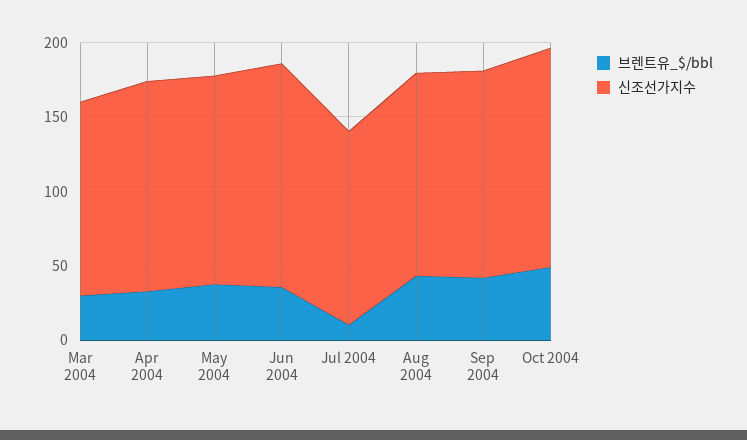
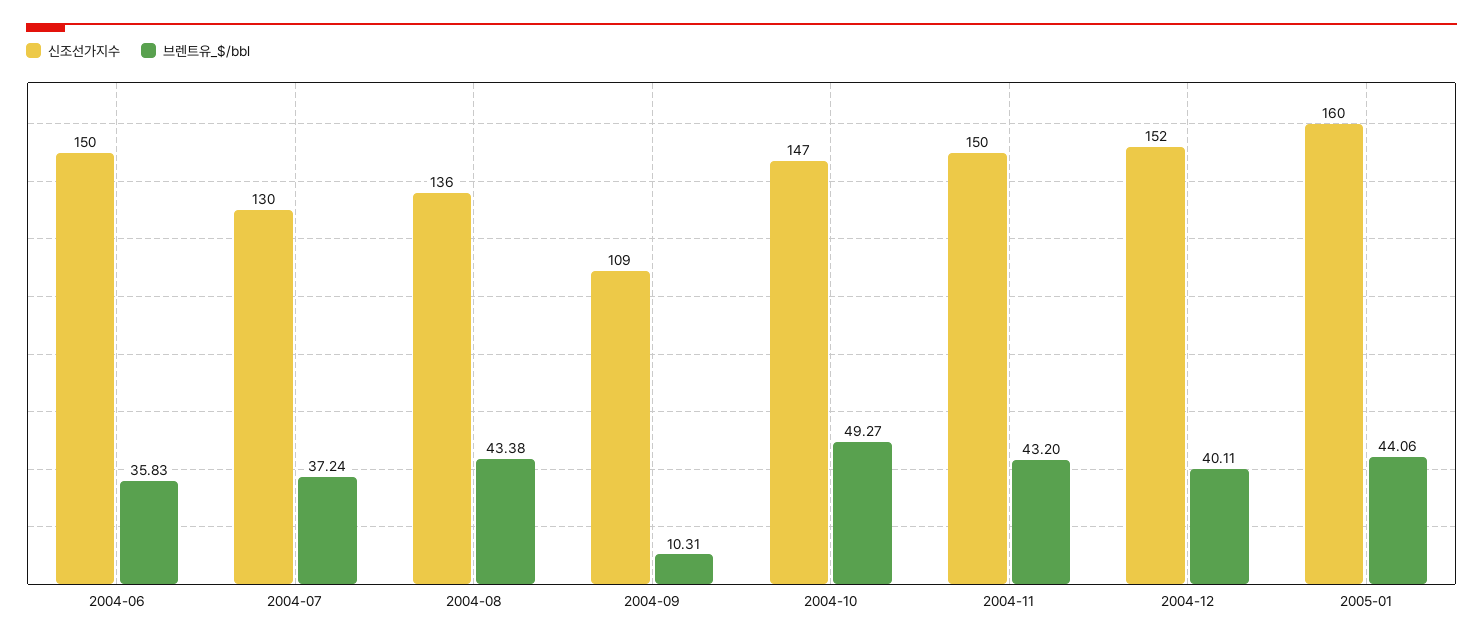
브렌트유_$/bbl, Mar 2004: 30 -> none
신조선가지수, Mar 2004: 130 -> none
브렌트유_$/bbl, Apr 2004: 30 -> none
신조선가지수, Apr 2004: 140 -> none
브렌트유_$/bbl, May 2004: 40 -> none
신조선가지수, May 2004: 140 -> none
브렌트유_$/bbl, Jul 2004: 10 -> 37.24
브렌트유_$/bbl, Sep 2004: 40 -> 10.31
신조선가지수, Sep 2004: 140 -> 109
신조선가지수, 2004-11: none -> 150
브렌트유_$/bbl, 2004-11: none -> 43.2
신조선가지수, 2004-12: none -> 152
브렌트유_$/bbl, 2004-12: none -> 40.11
신조선가지수, 2005-01: none -> 160
브렌트유_$/bbl, 2005-01: none -> 44.06

